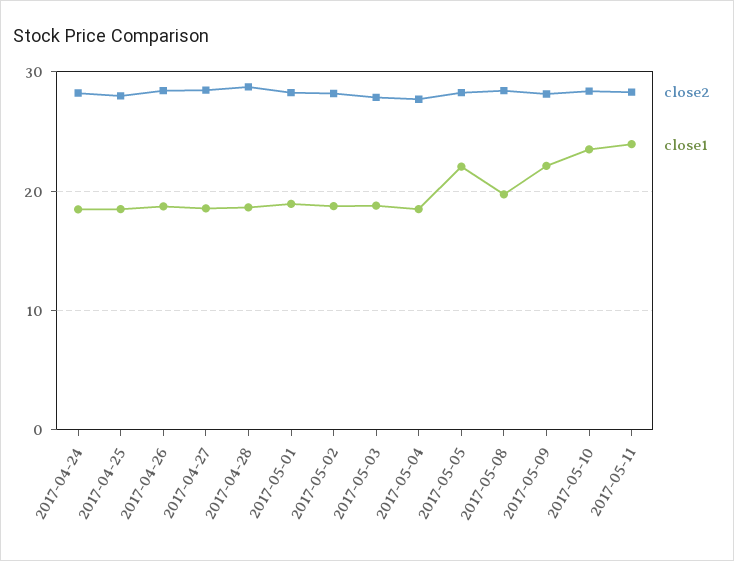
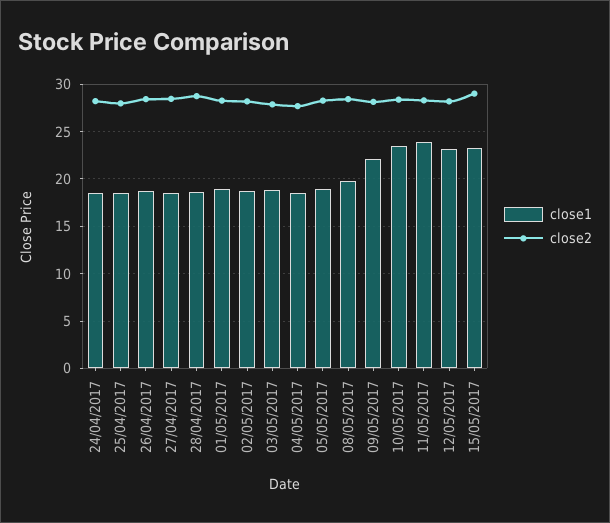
close1, 2017-05-05: 22 -> 19
close1, 12/05/2017: none -> 23
close2, 12/05/2017: none -> 28
close1, 15/05/2017: none -> 23
close2, 15/05/2017: none -> 29

